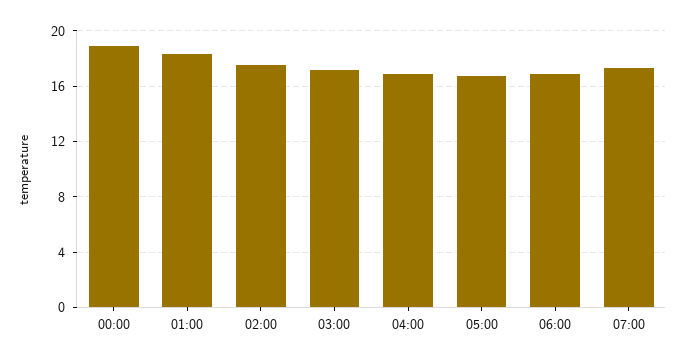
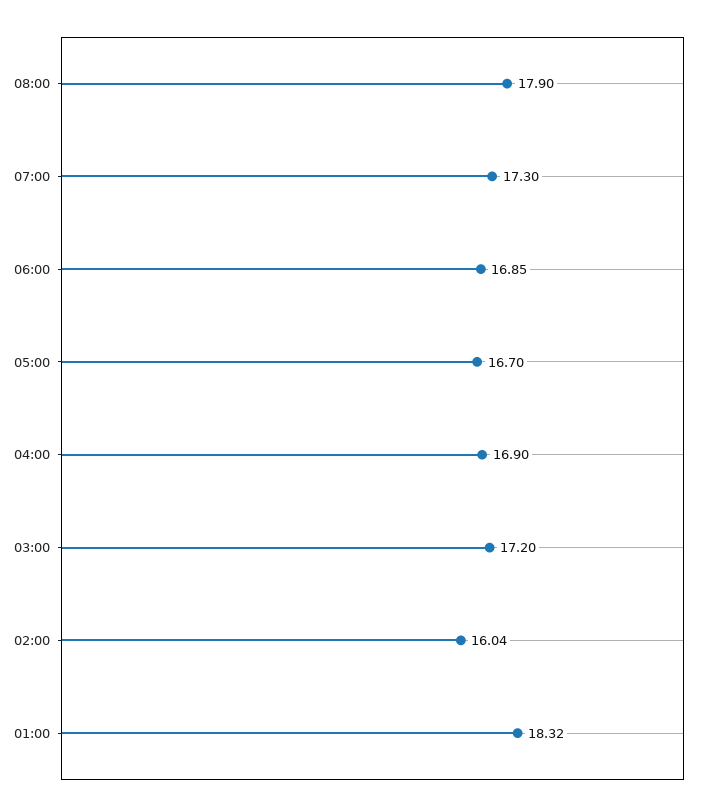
00:00: 19 -> none
02:00: 17.5 -> 16.04
08:00: none -> 17.9

